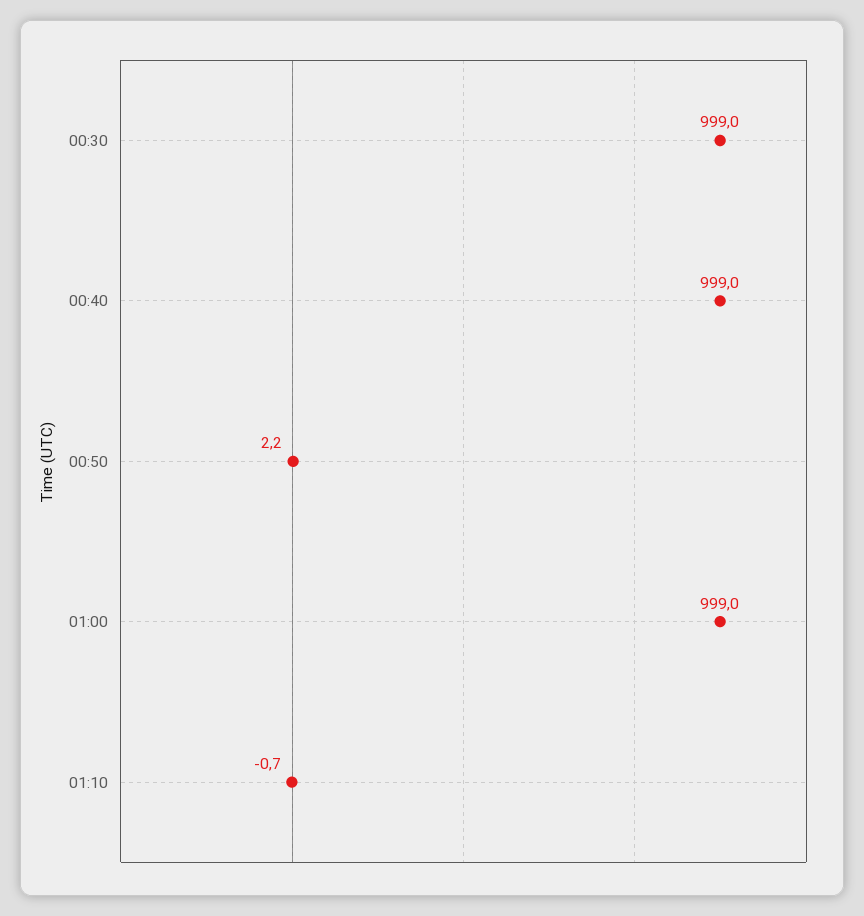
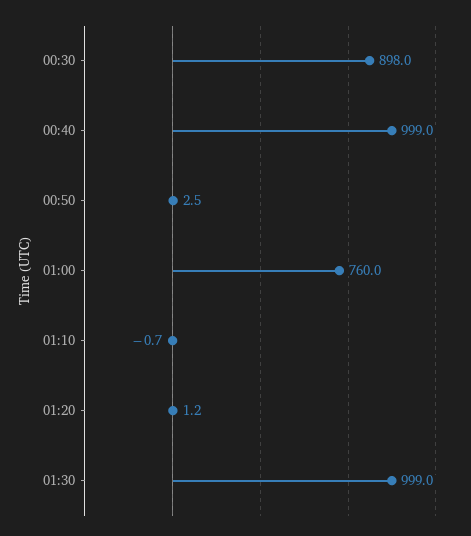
00:30: 999 -> 898
00:50: 2.2 -> 2.5
01:00: 999 -> 760
01:20: none -> 1.2
01:30: none -> 999

